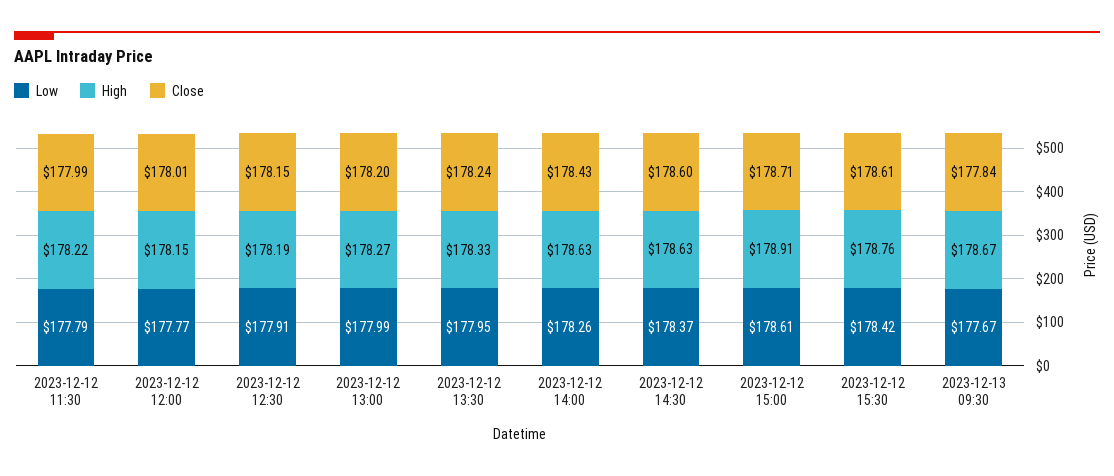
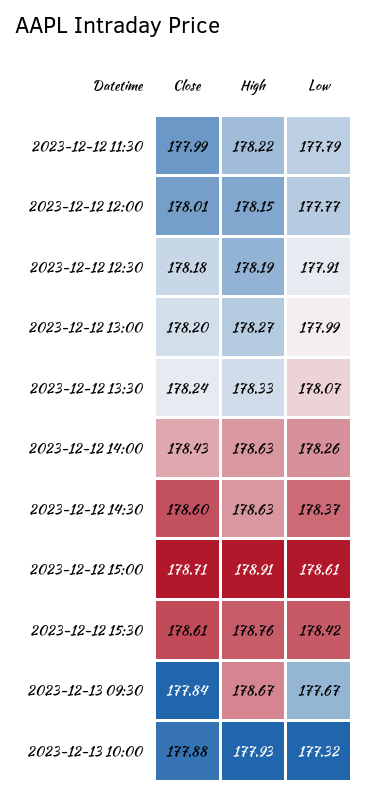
Close, 2023-12-12 12:30: 178.15 -> 178.18
Low, 2023-12-12 13:30: 177.95 -> 178.07
Close, 2023-12-13 10:00: none -> 177.88
High, 2023-12-13 10:00: none -> 177.93
Low, 2023-12-13 10:00: none -> 177.32

